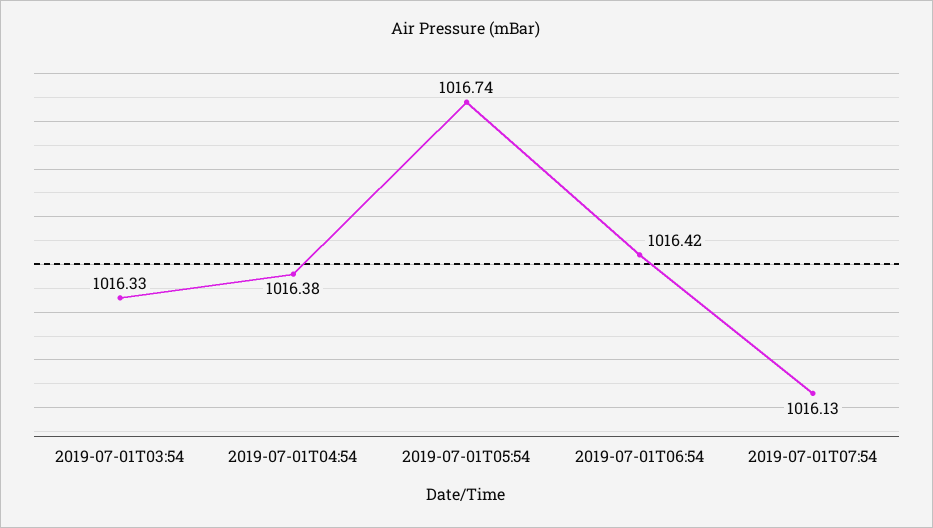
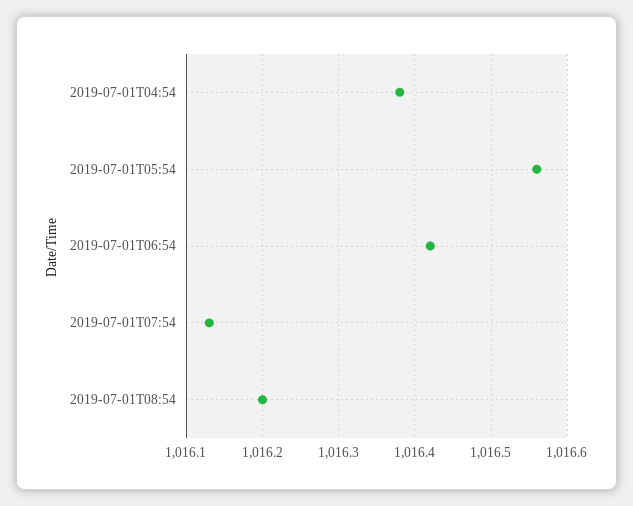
2019-07-01T03:54: 1016.33 -> none
2019-07-01T05:54: 1016.74 -> 1016.56
2019-07-01T08:54: none -> 1016.2

